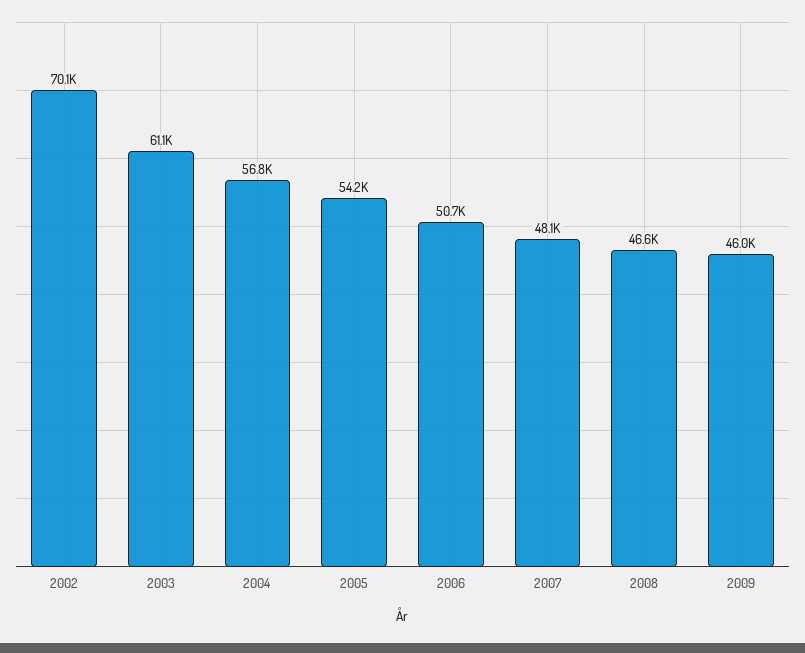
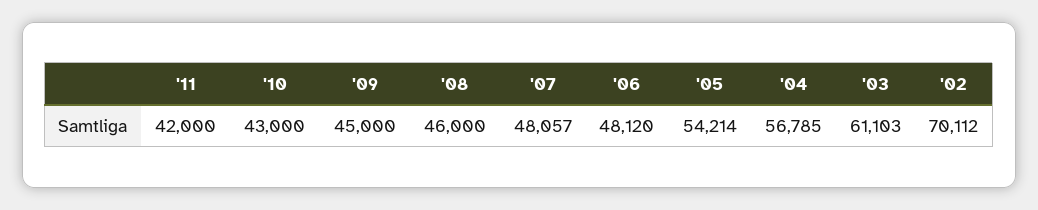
2006: 50700 -> 48120
2008: 46600 -> 46000
2009: 46000 -> 45000
'11: none -> 42000
'10: none -> 43000

